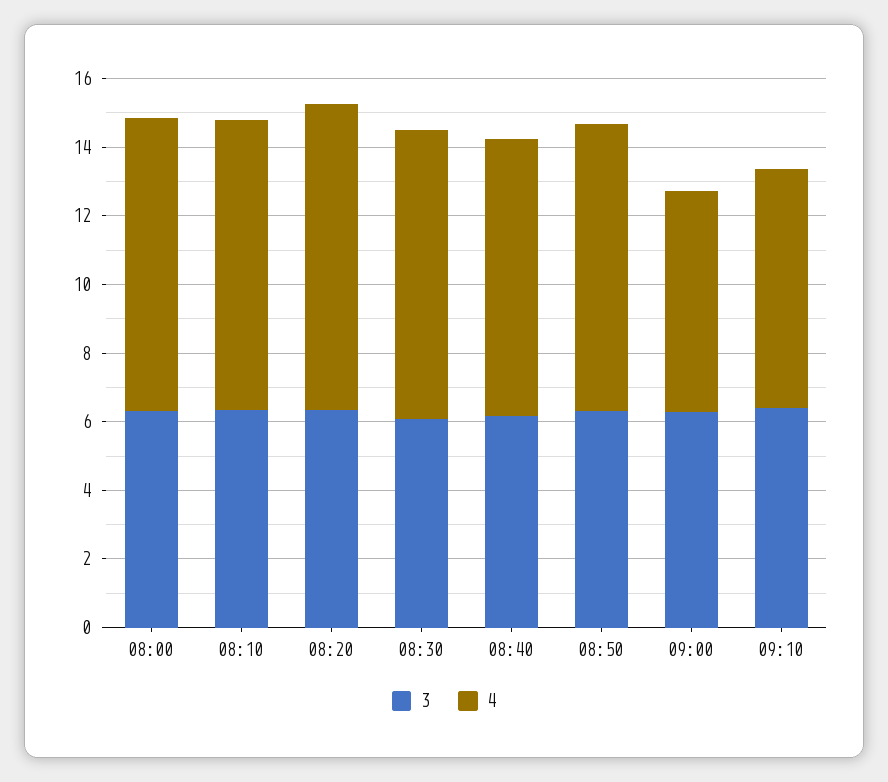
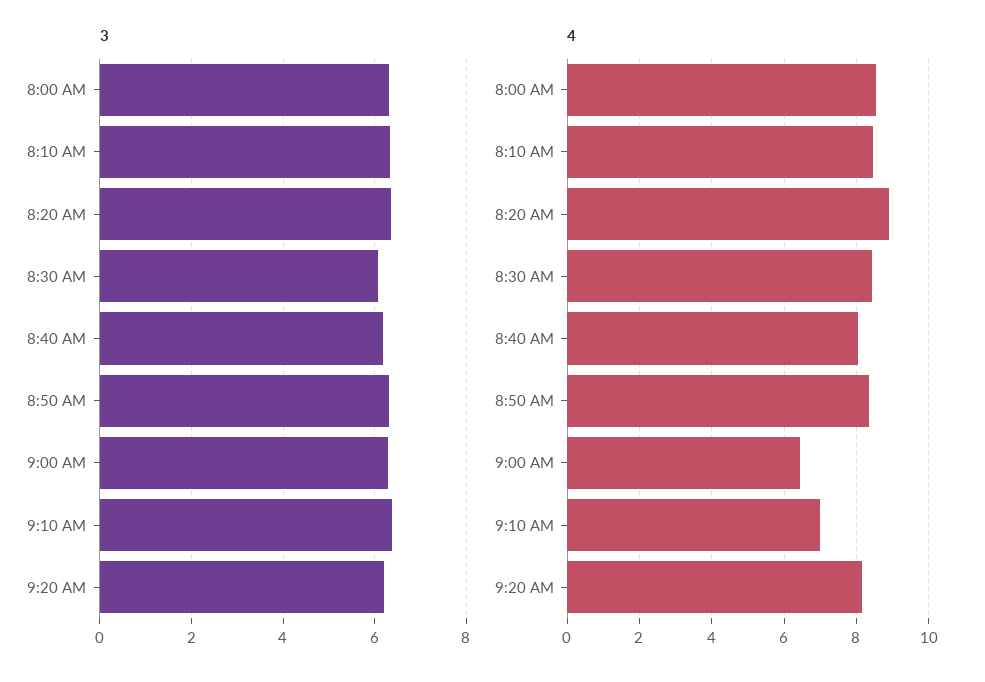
3, 9:20 AM: none -> 6.2
4, 9:20 AM: none -> 8.2

